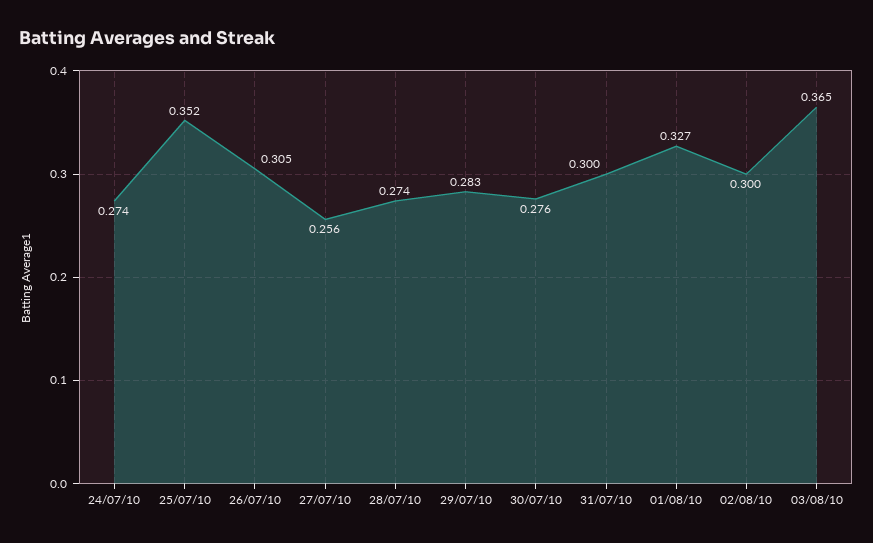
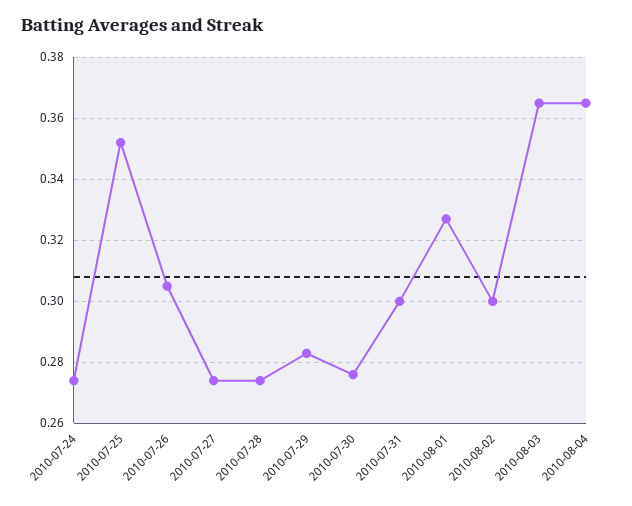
27/07/10: 0.256 -> 0.275
2010-08-04: none -> 0.365

